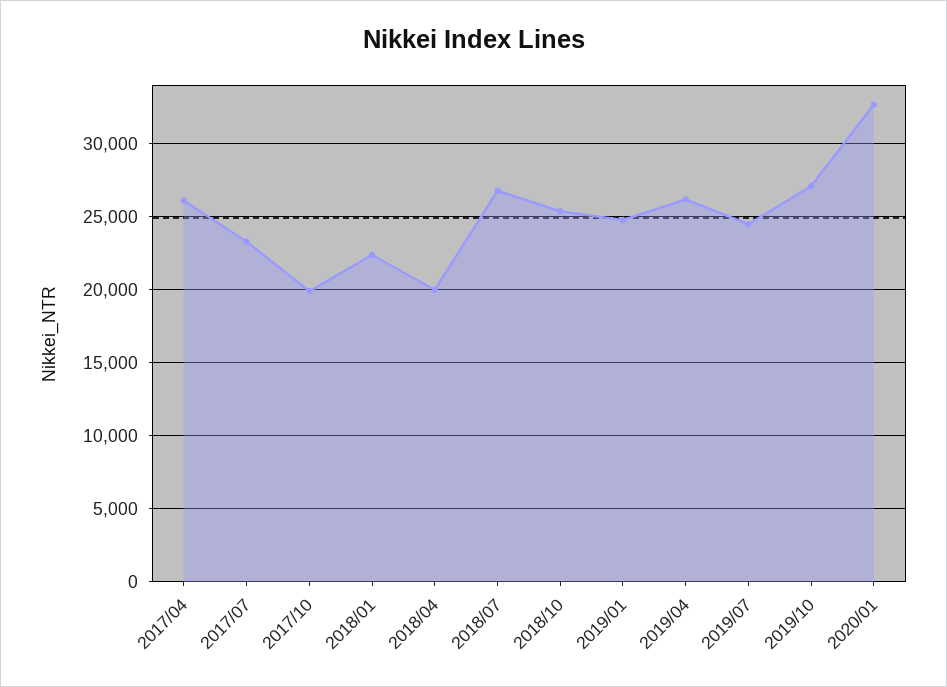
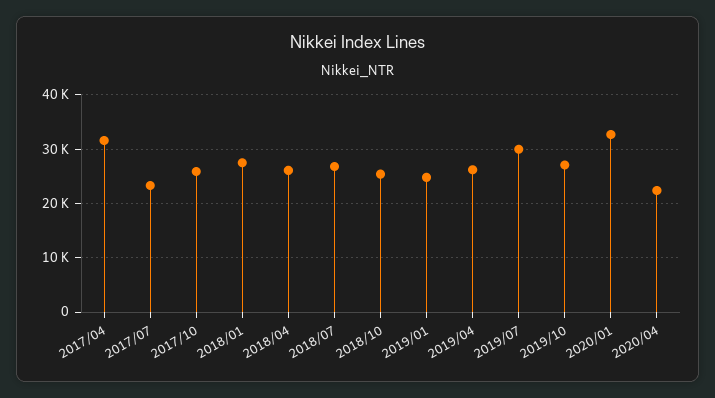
2017/04: 26000 -> 32000
2017/10: 20000 -> 26000
2018/01: 22500 -> 28000
2018/04: 20000 -> 26000
2019/07: 24500 -> 30000
2020/04: none -> 22000

